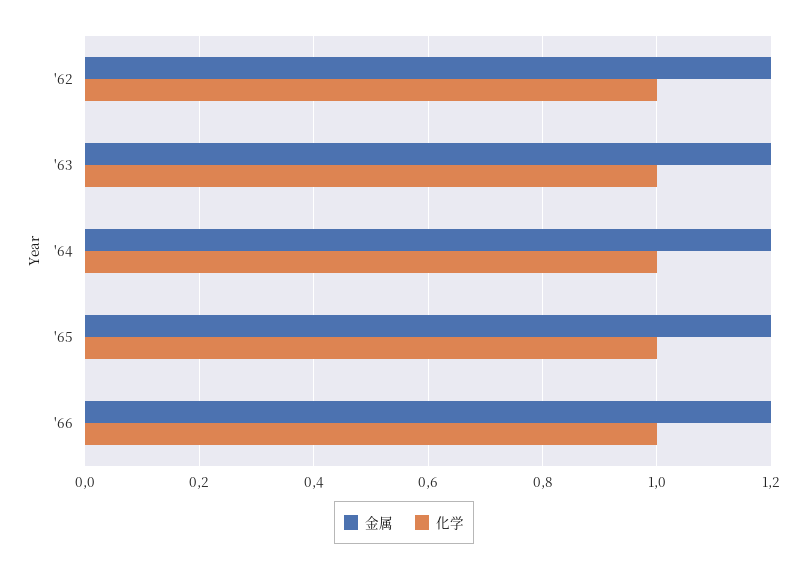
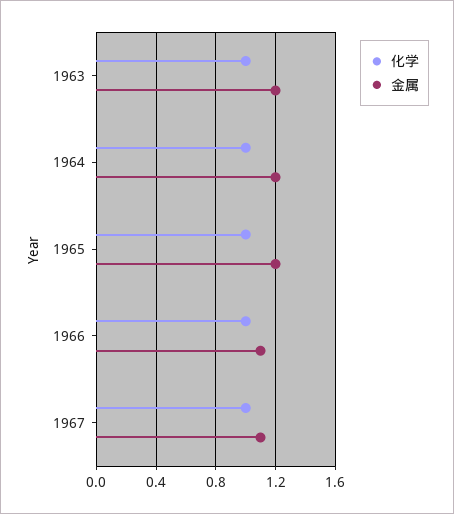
金属, '62: 1.2 -> none
化学, '62: 1 -> none
金属, '66: 1.2 -> 1.1
化学, 1967: none -> 1
金属, 1967: none -> 1.1

